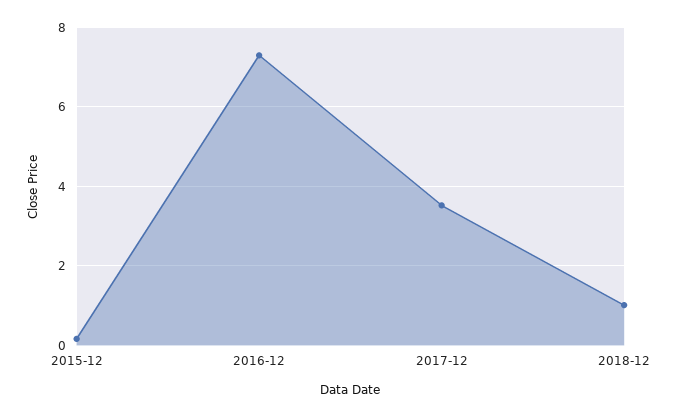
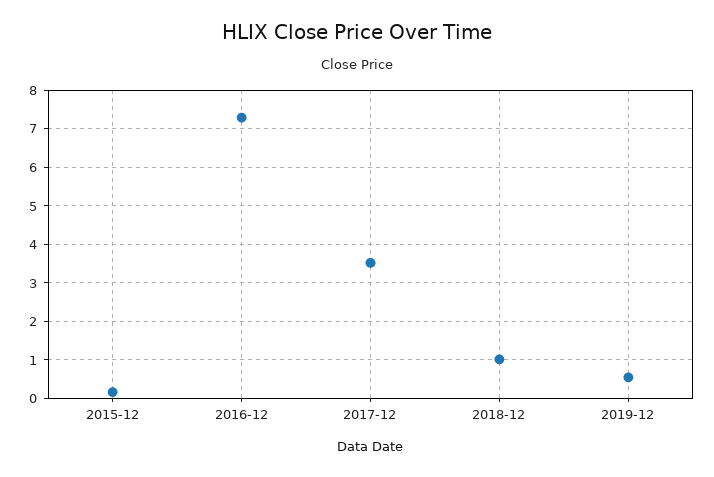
2019-12: none -> 0.6

